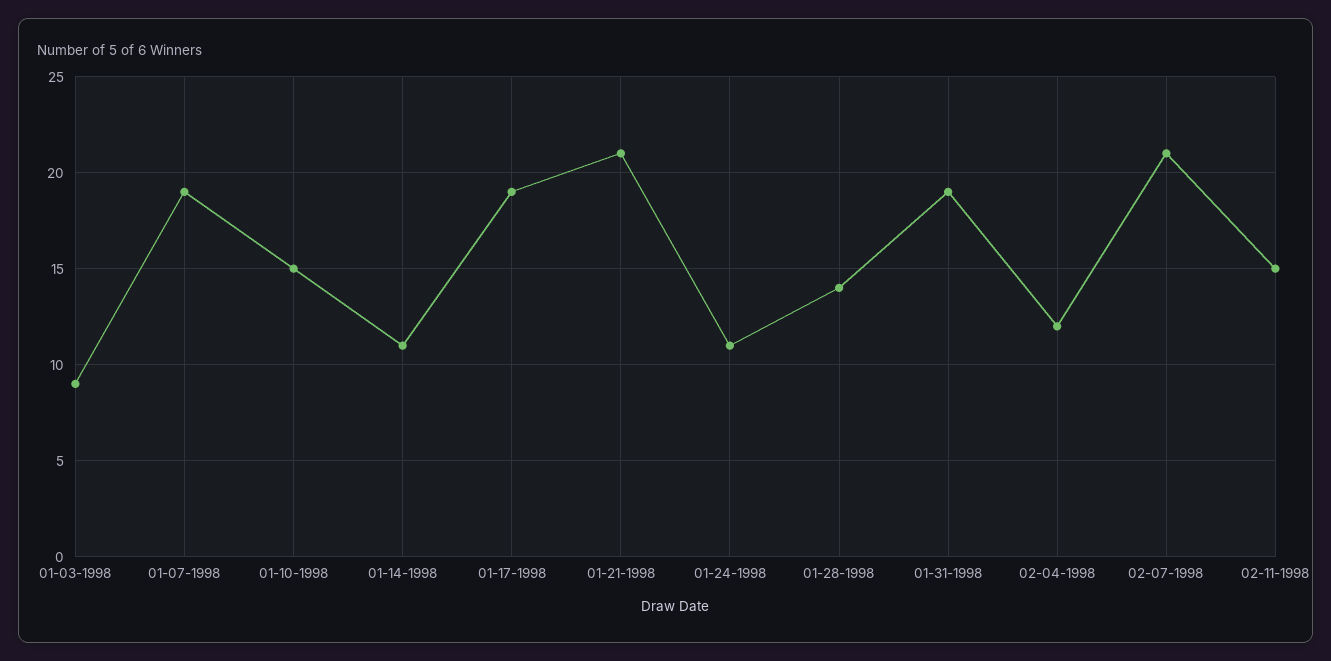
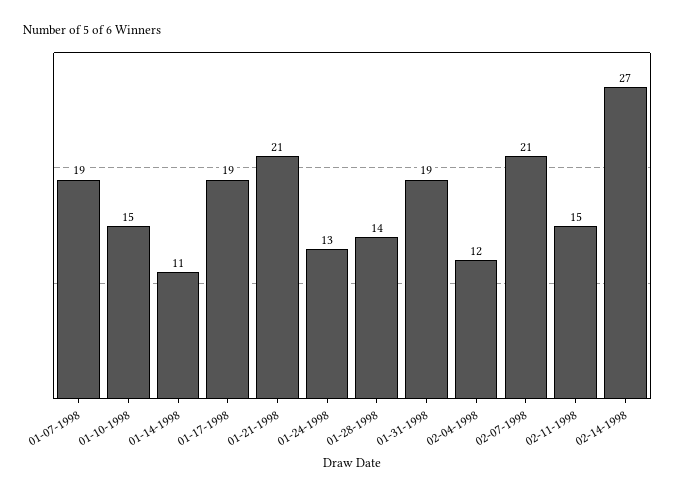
01-03-1998: 9 -> none
01-24-1998: 11 -> 13
02-14-1998: none -> 27

